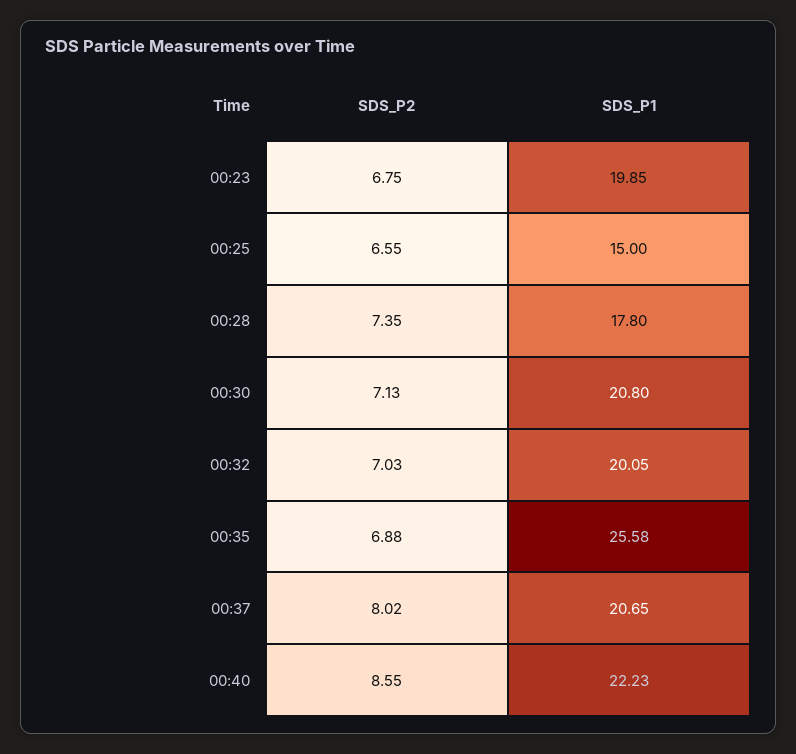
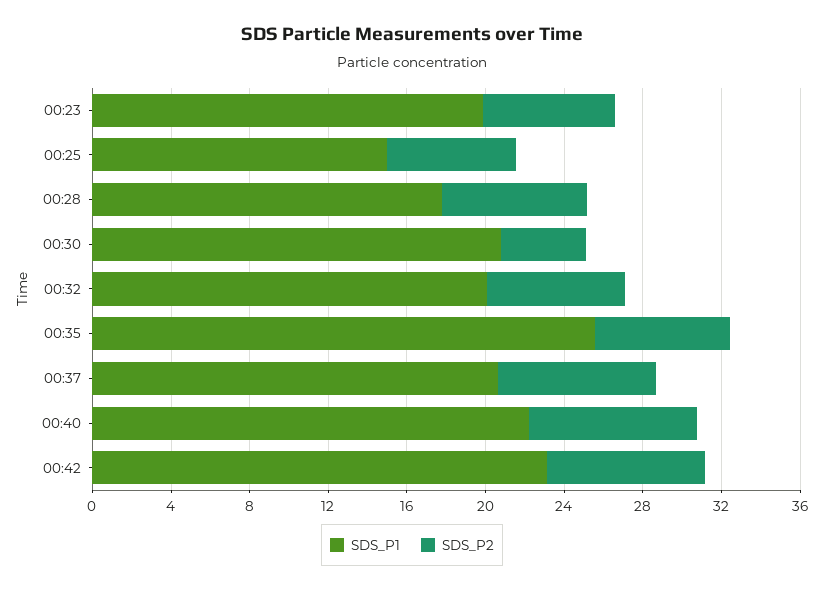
SDS_P2, 00:30: 7.13 -> 4
SDS_P1, 00:42: none -> 23
SDS_P2, 00:42: none -> 8

